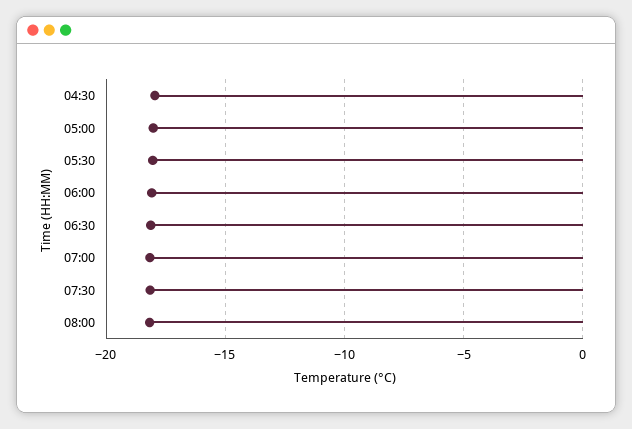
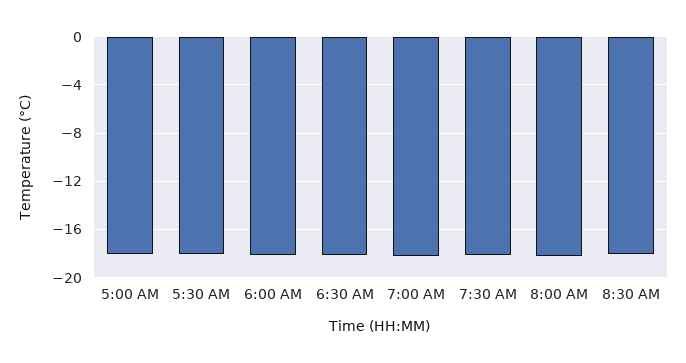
04:30: -18 -> none
8:30 AM: none -> -18

